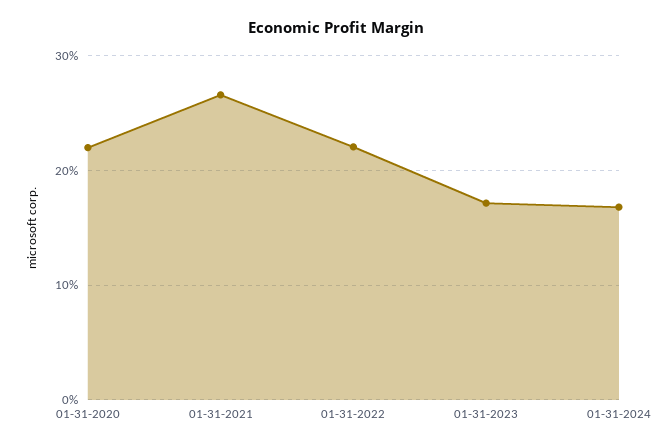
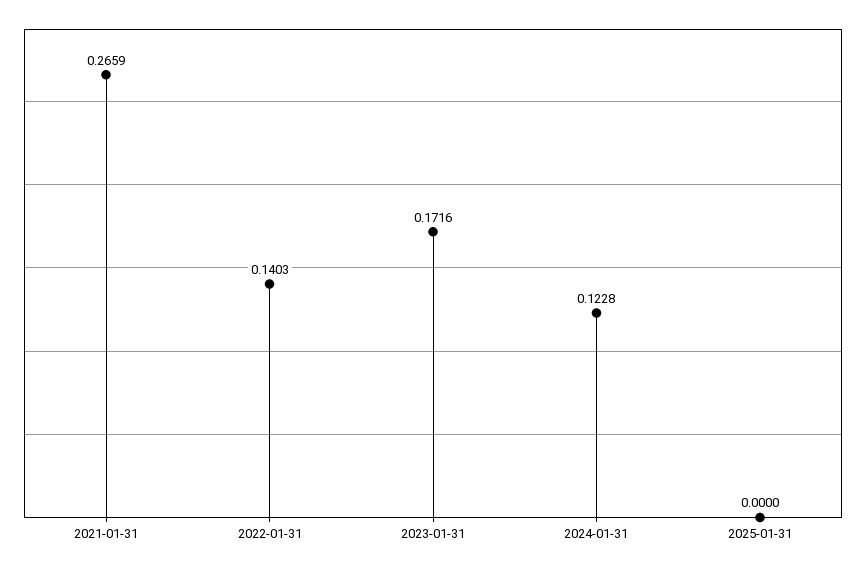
01-31-2020: 0.22 -> none
01-31-2022: 0.22 -> 0.1403
01-31-2024: 0.17 -> 0.1228
2025-01-31: none -> 0

